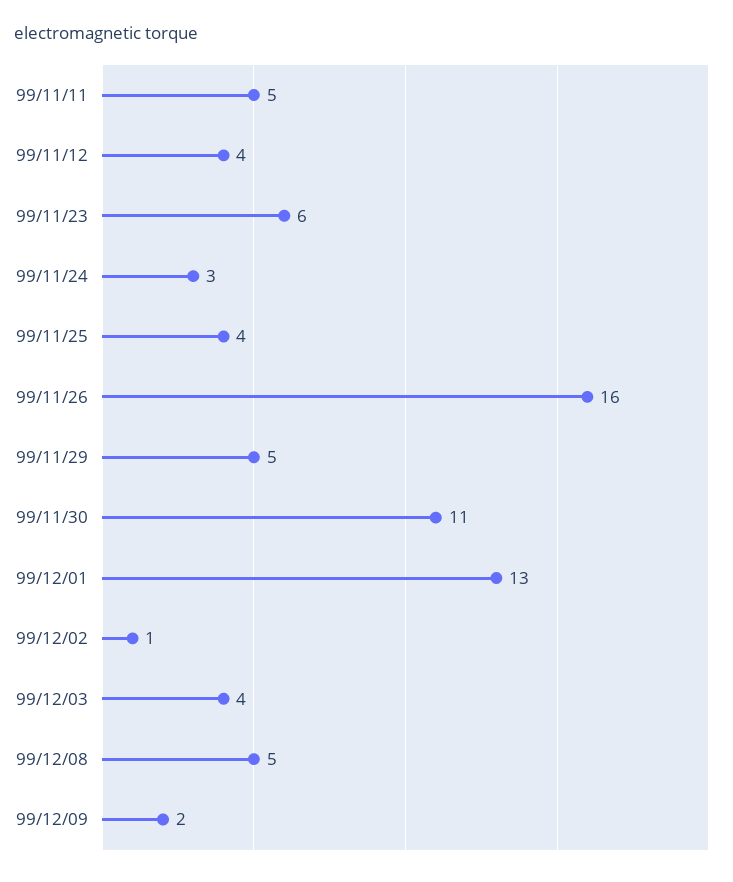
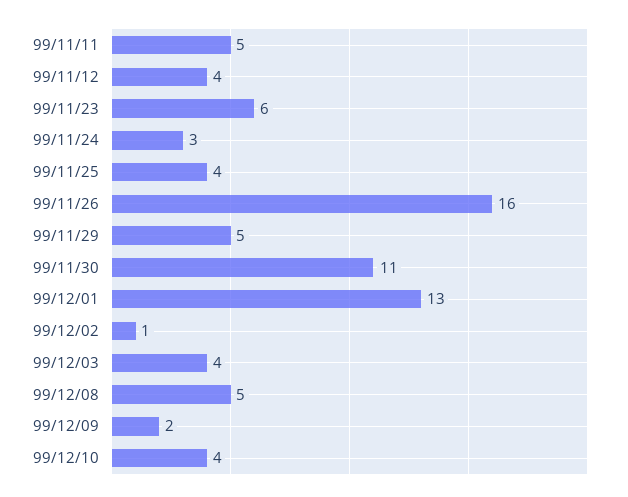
99/12/10: none -> 4

